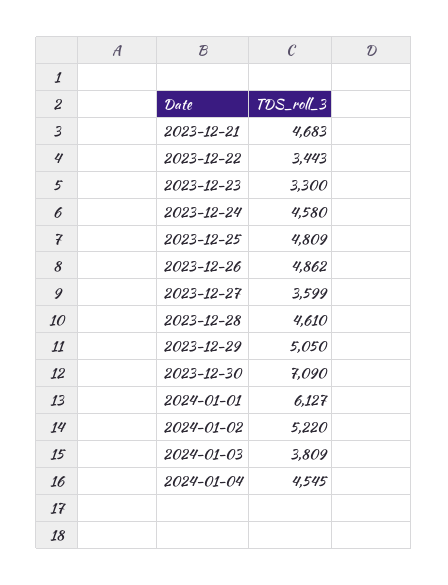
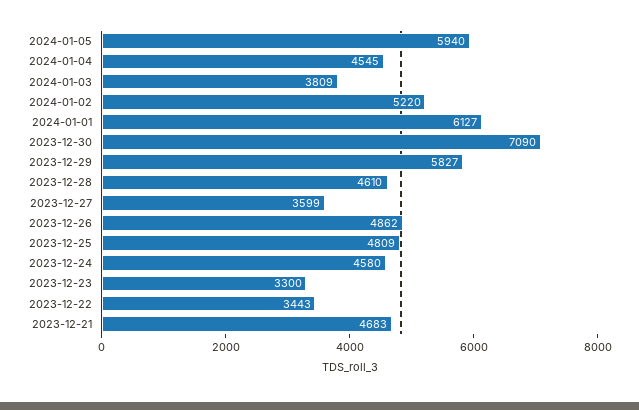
2023-12-29: 5050 -> 5827
2024-01-05: none -> 5940

